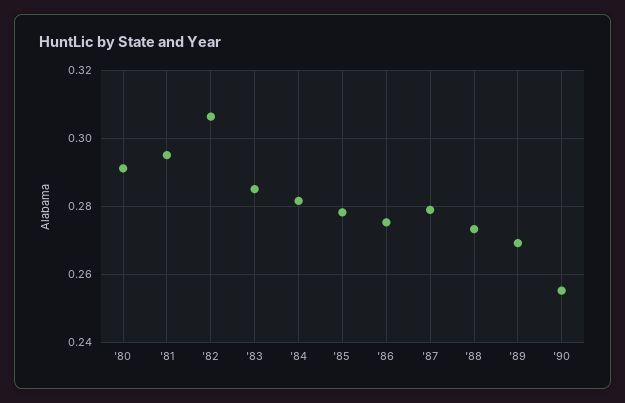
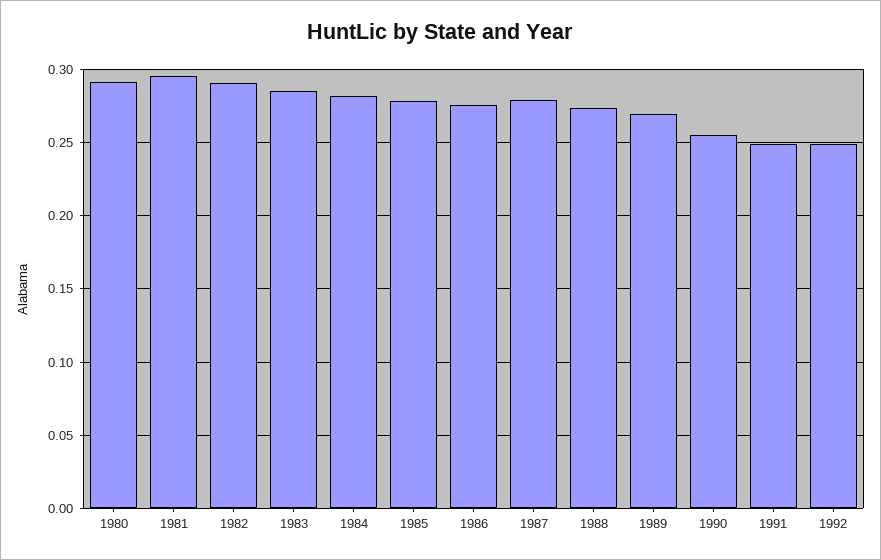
'82: 0.306 -> 0.29
1991: none -> 0.25
1992: none -> 0.25

